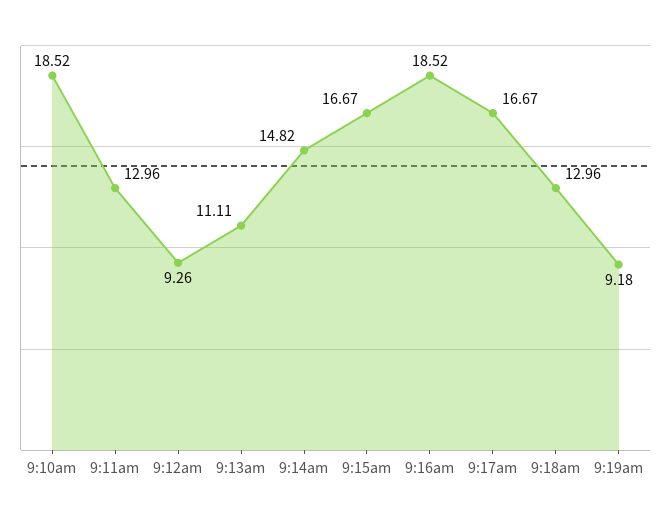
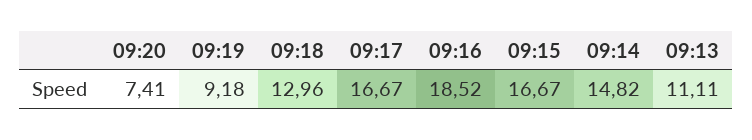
9:10am: 18.52 -> none
9:11am: 12.96 -> none
9:12am: 9.26 -> none
09:20: none -> 7.41

